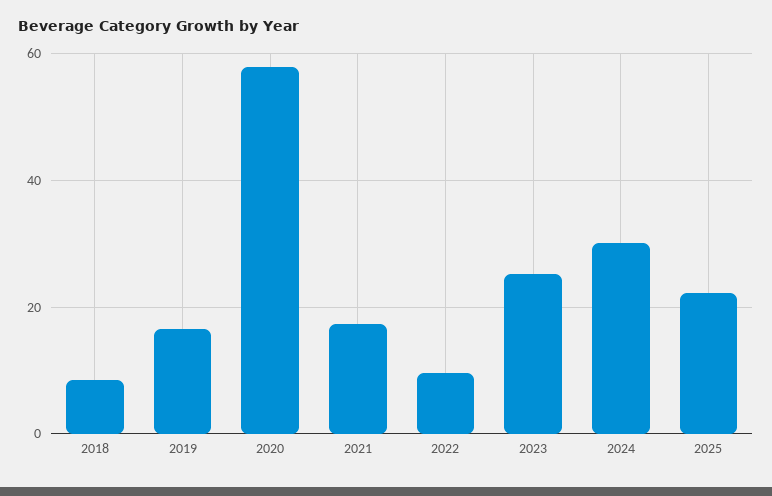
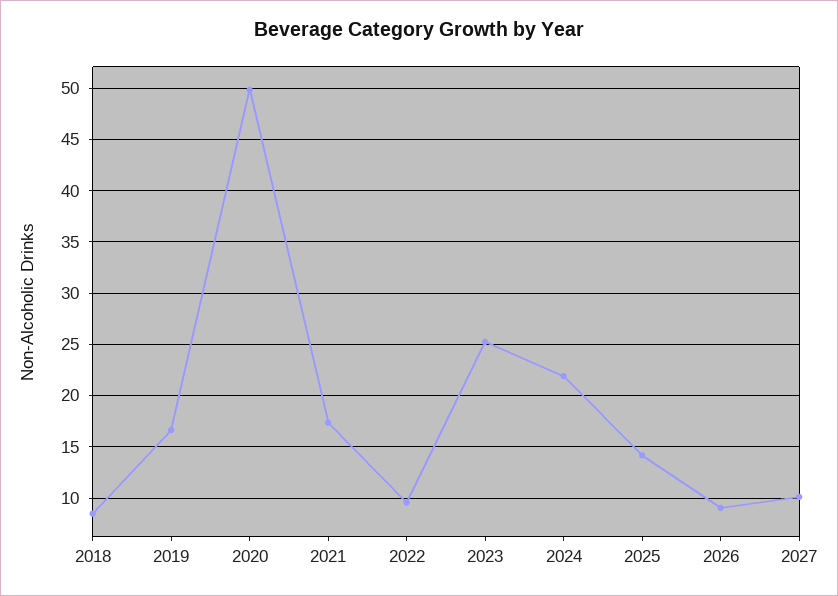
2020: 58 -> 50
2024: 30 -> 22
2025: 22 -> 14
2026: none -> 9
2027: none -> 10

